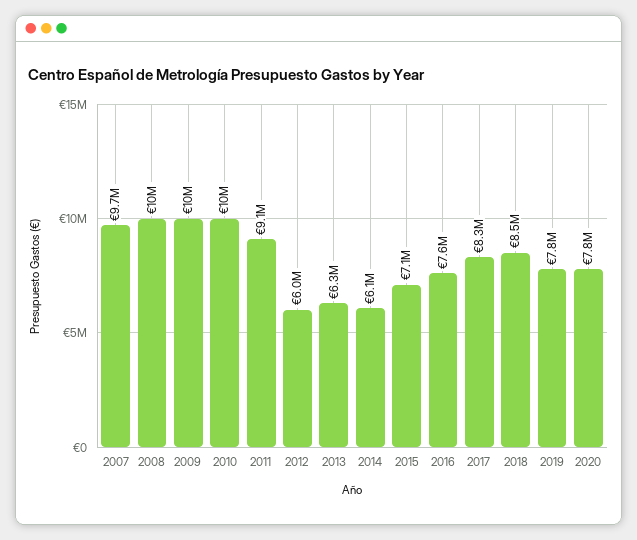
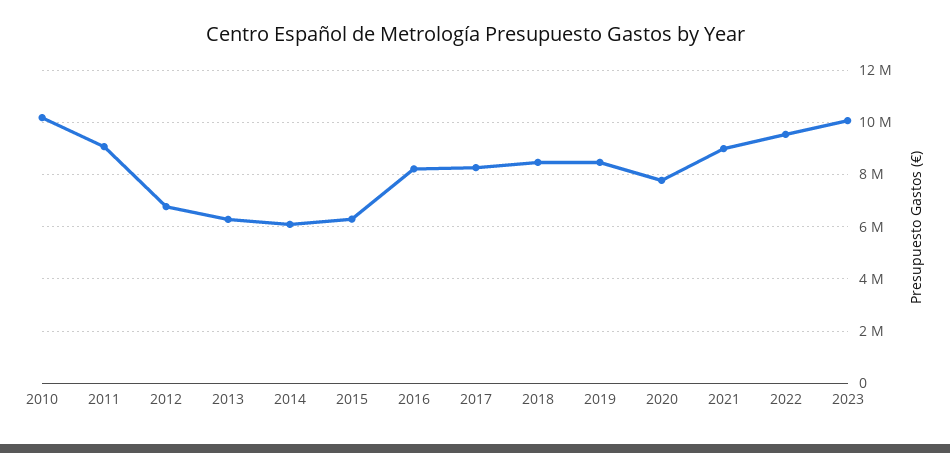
2007: 9700000 -> none
2008: 10000000 -> none
2009: 10000000 -> none
2012: 6000000 -> 6750000
2015: 7100000 -> 6250000
2016: 7600000 -> 8250000
2019: 7800000 -> 8500000
2021: none -> 9000000
2022: none -> 9500000
2023: none -> 10000000

